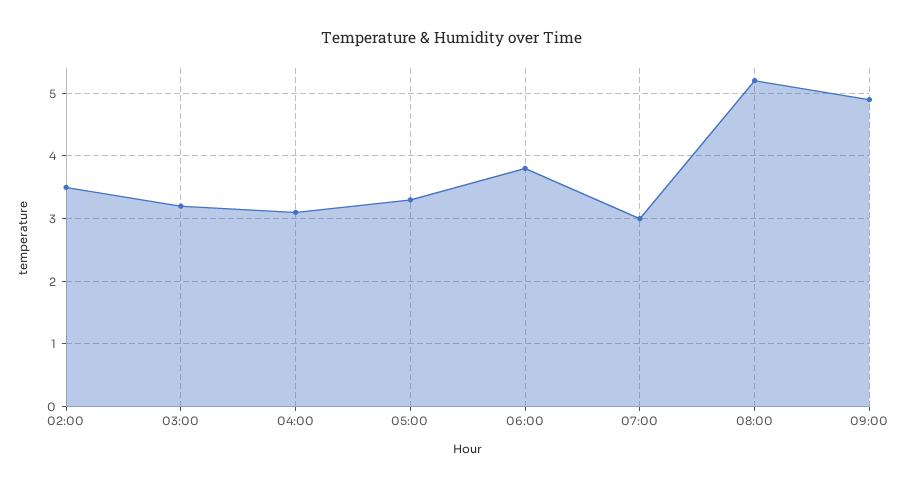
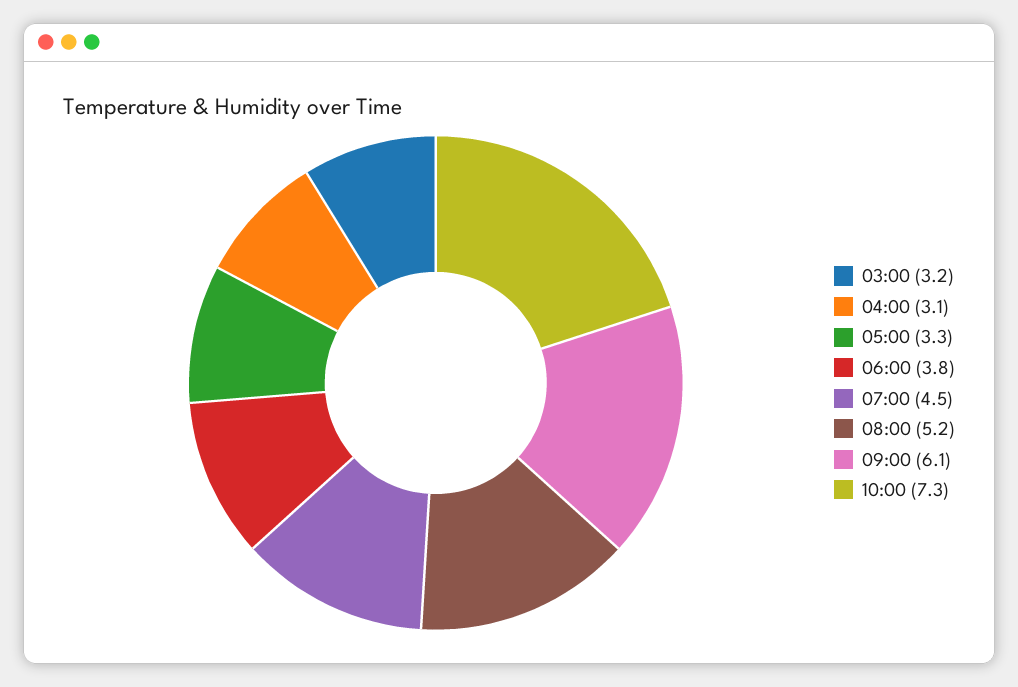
02:00: 3.5 -> none
07:00: 3 -> 4.5
09:00: 4.9 -> 6.1
10:00: none -> 7.3

